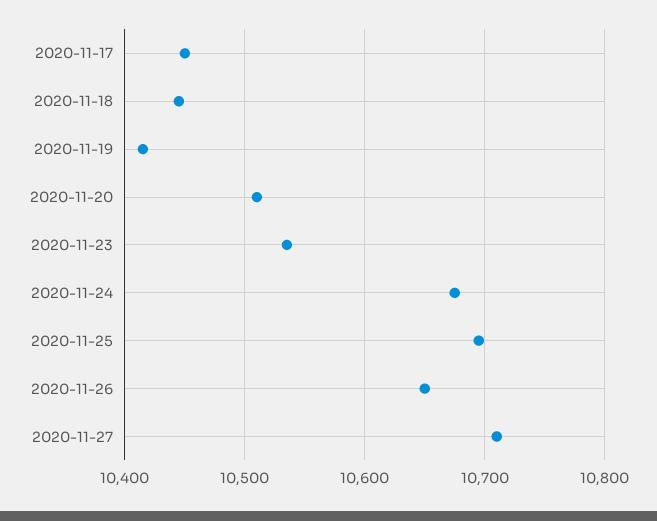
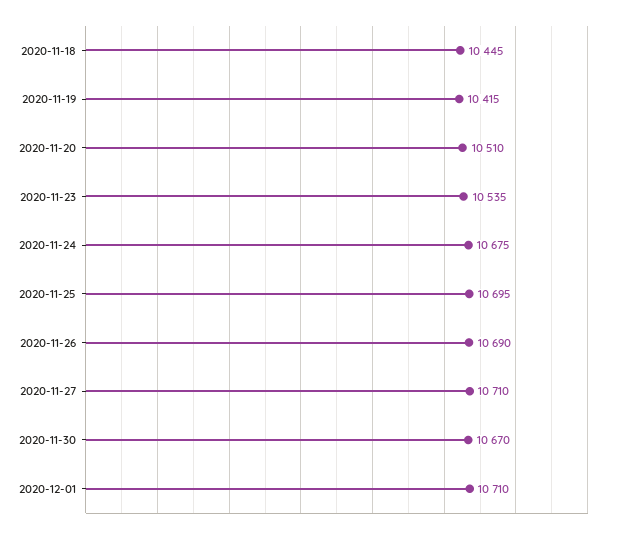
2020-11-17: 10450 -> none
2020-11-26: 10650 -> 10690
2020-11-30: none -> 10670
2020-12-01: none -> 10710

